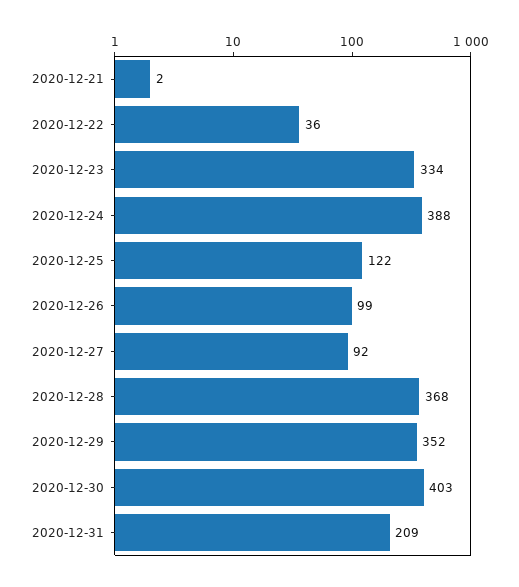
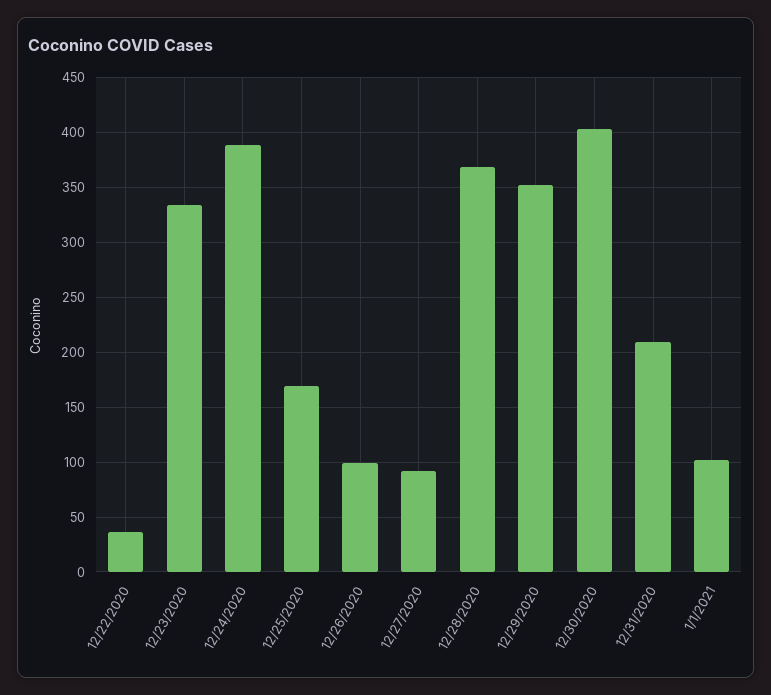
2020-12-21: 2 -> none
2020-12-25: 122 -> 170
1/1/2021: none -> 100

